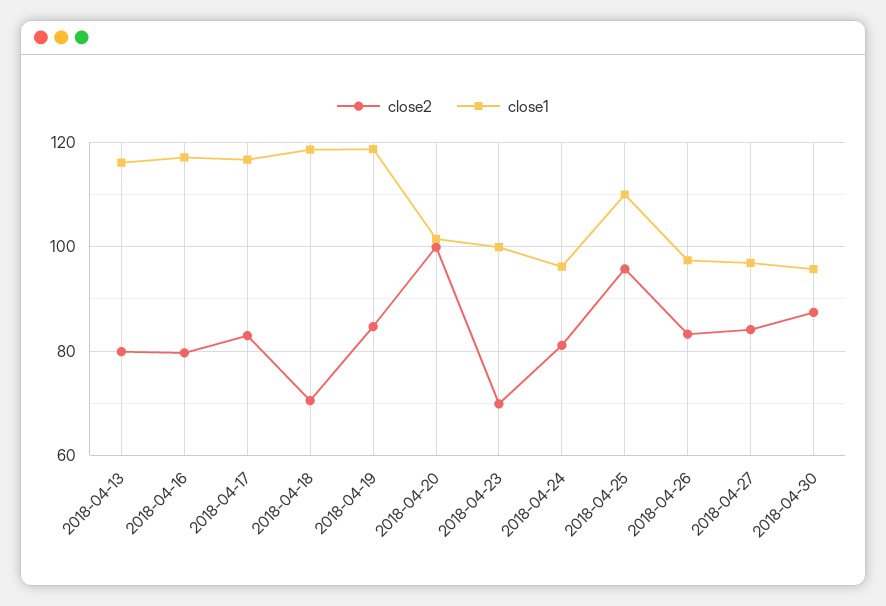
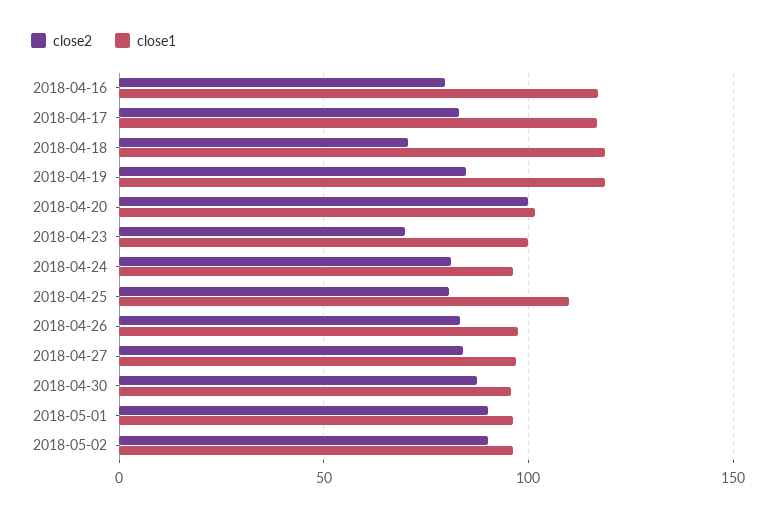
close2, 2018-04-13: 80 -> none
close1, 2018-04-13: 116 -> none
close2, 2018-04-25: 96 -> 80
close2, 2018-05-01: none -> 90
close1, 2018-05-01: none -> 95
close2, 2018-05-02: none -> 90
close1, 2018-05-02: none -> 95

